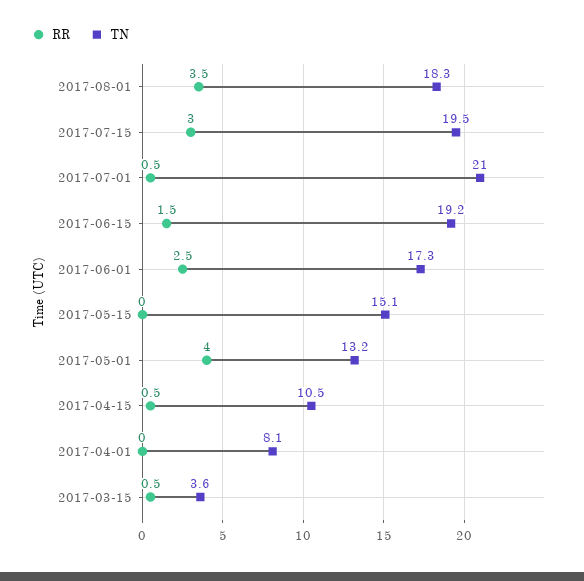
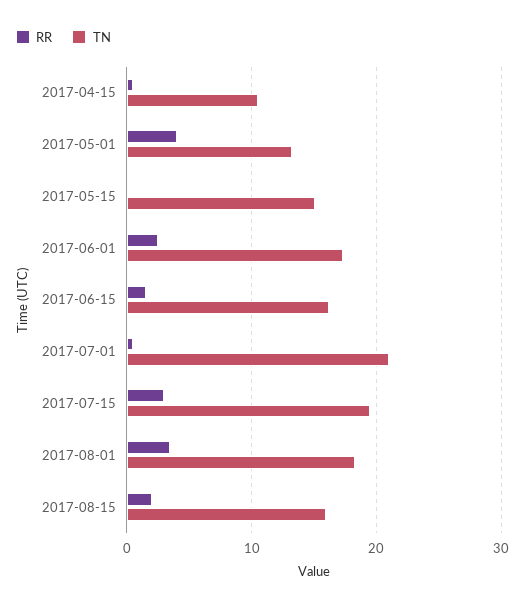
TN, 2017-06-15: 19.2 -> 16
RR, 2017-04-01: 0 -> none
TN, 2017-04-01: 8.1 -> none
RR, 2017-03-15: 0.5 -> none
TN, 2017-03-15: 3.6 -> none
RR, 2017-08-15: none -> 2
TN, 2017-08-15: none -> 16

